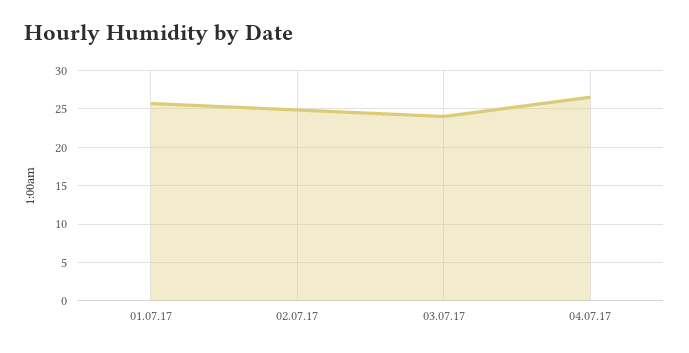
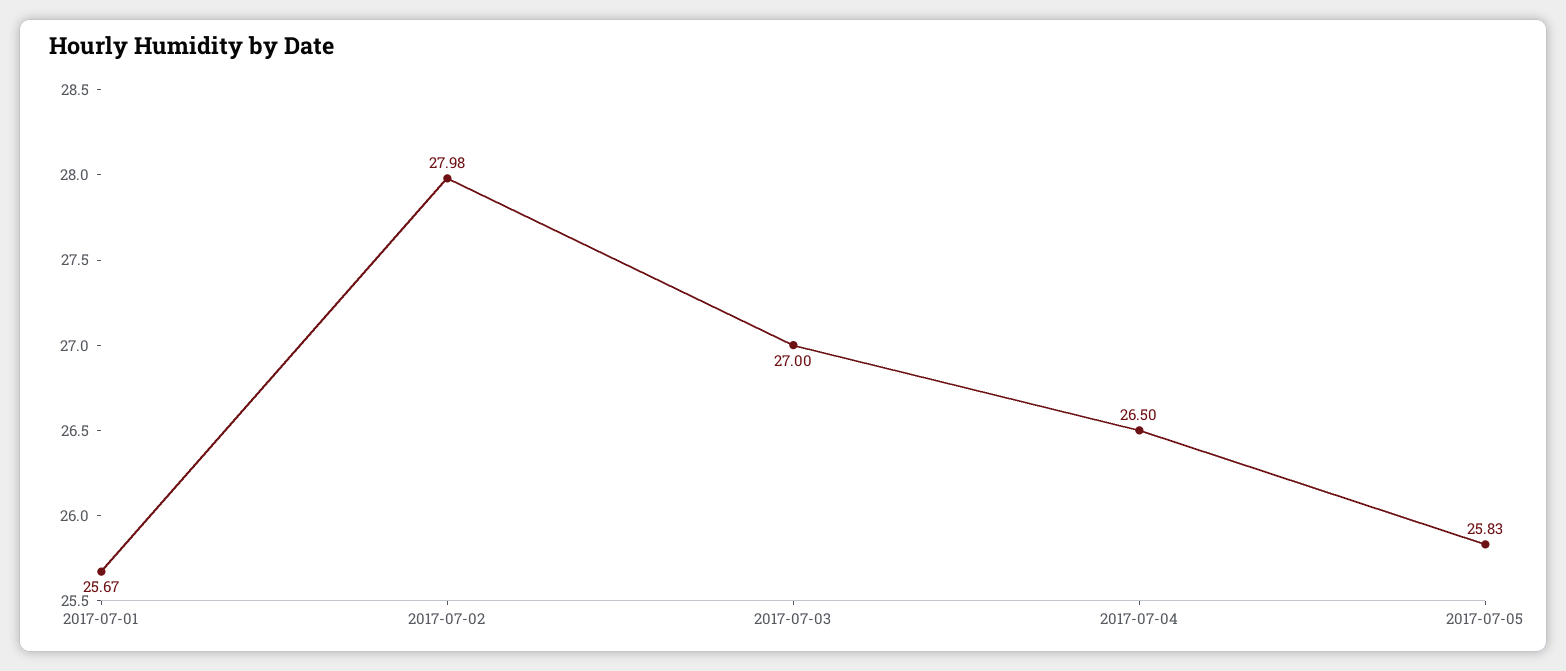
02.07.17: 25 -> 27.98
03.07.17: 24 -> 27
2017-07-05: none -> 25.83

